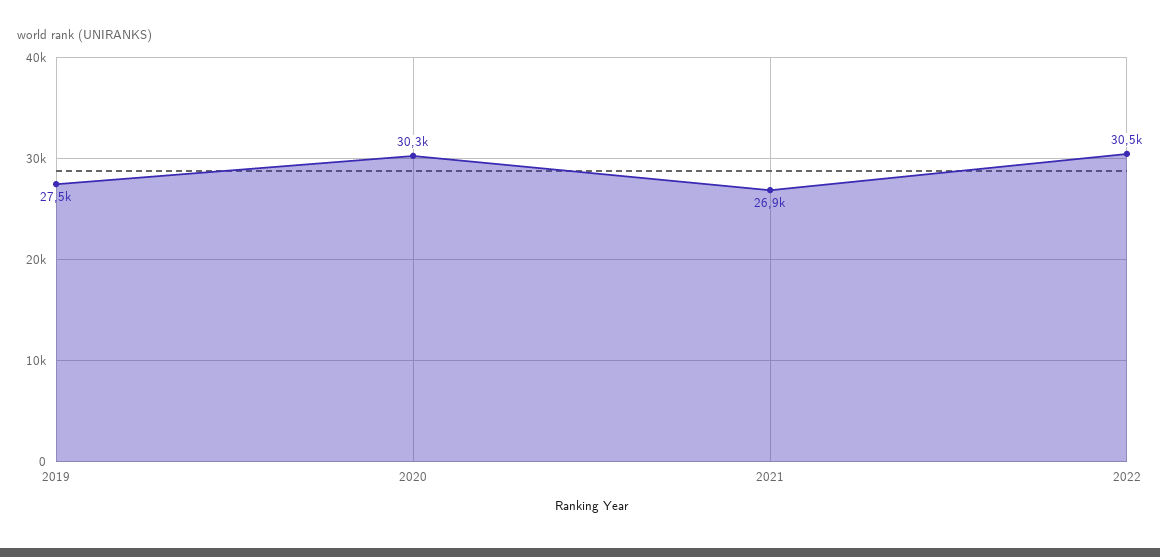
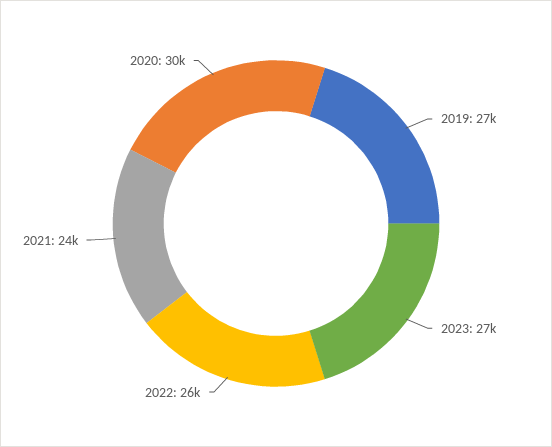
2021: 26900 -> 24000
2022: 30500 -> 26000
2023: none -> 27000

